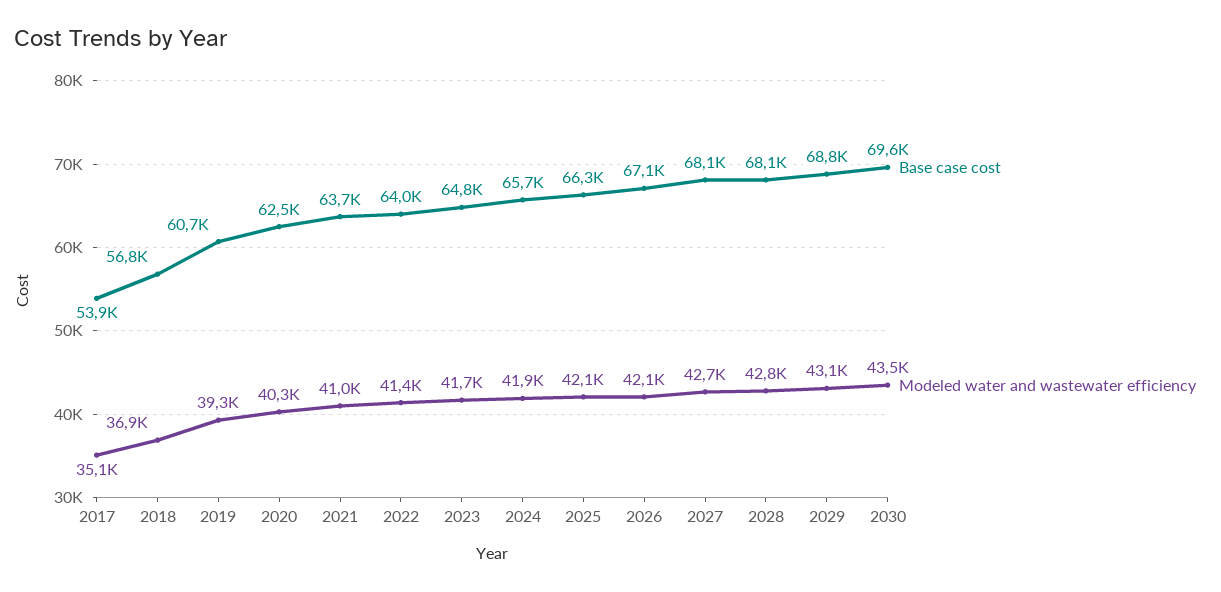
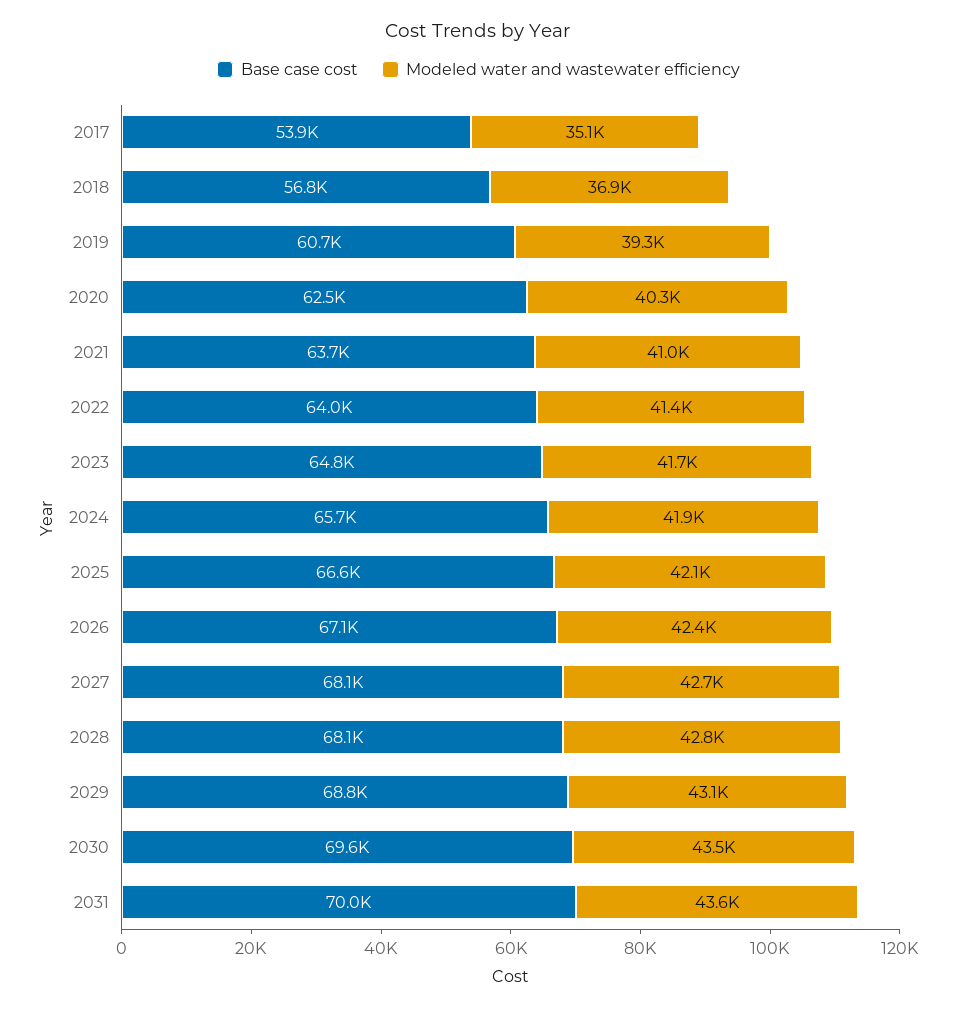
Base case cost, 2025: 66300 -> 66600
Modeled water and wastewater efficiency, 2026: 42100 -> 42400
Base case cost, 2031: none -> 70000
Modeled water and wastewater efficiency, 2031: none -> 43600

